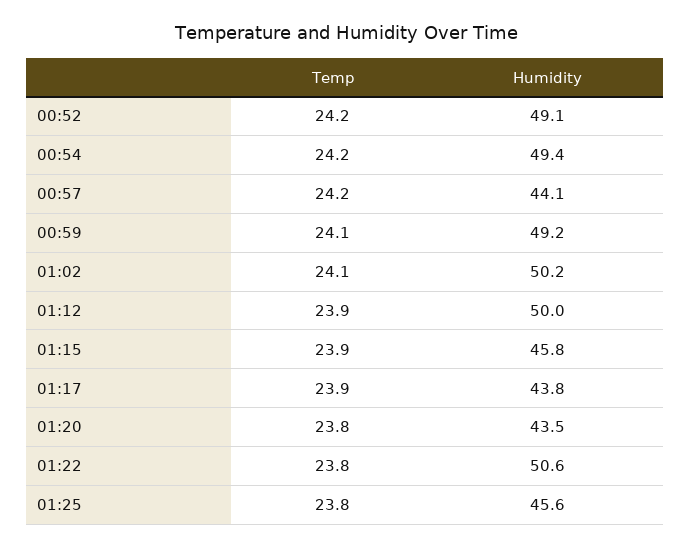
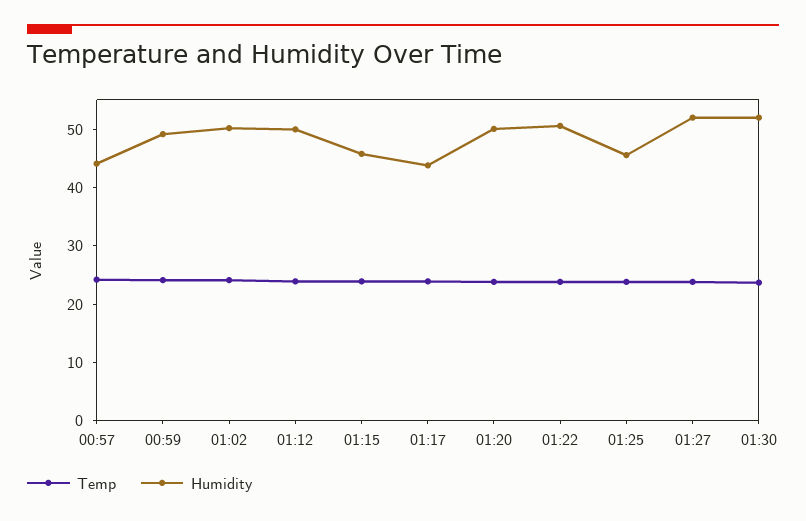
Temp, 00:52: 24.2 -> none
Humidity, 00:52: 49.1 -> none
Temp, 00:54: 24.2 -> none
Humidity, 00:54: 49.4 -> none
Humidity, 01:20: 43.5 -> 50
Temp, 01:27: none -> 24
Humidity, 01:27: none -> 52
Temp, 01:30: none -> 24
Humidity, 01:30: none -> 52

